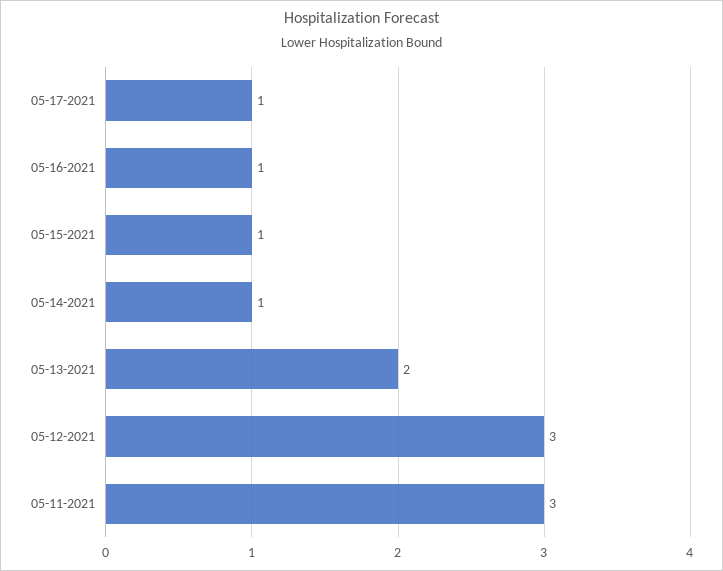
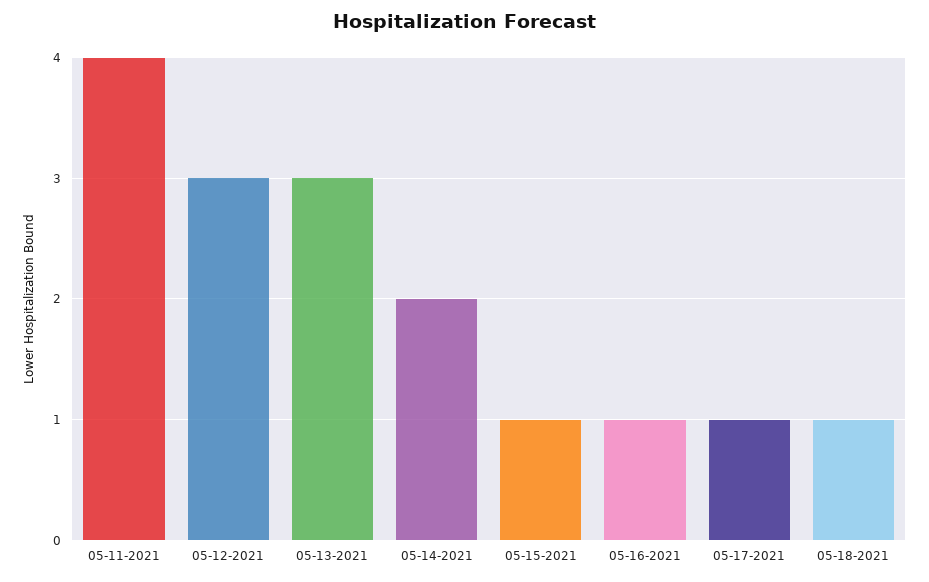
05-14-2021: 1 -> 2
05-13-2021: 2 -> 3
05-11-2021: 3 -> 4
05-18-2021: none -> 1

